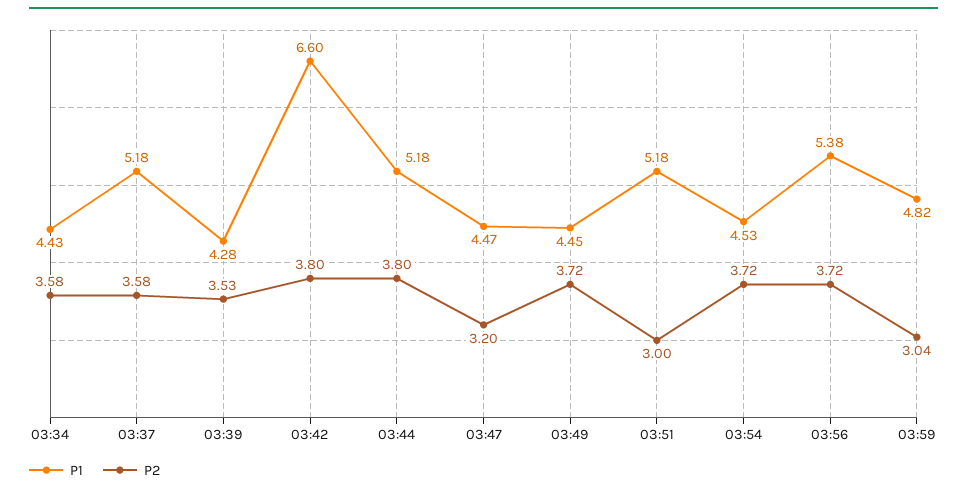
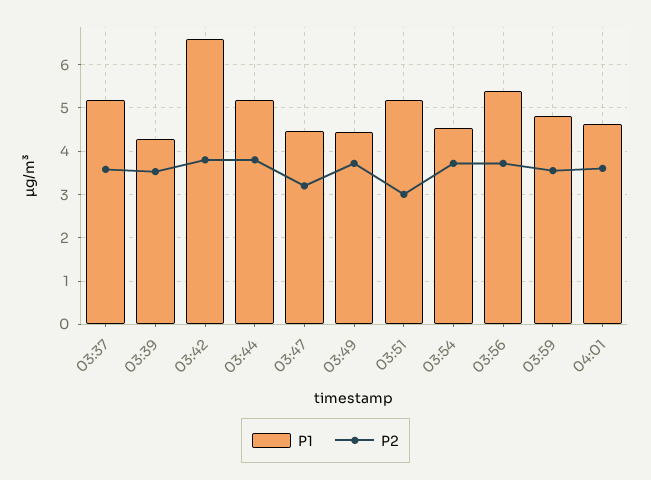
P1, 03:34: 4.43 -> none
P2, 03:34: 3.58 -> none
P2, 03:59: 3.04 -> 3.6
P1, 04:01: none -> 4.6
P2, 04:01: none -> 3.6

